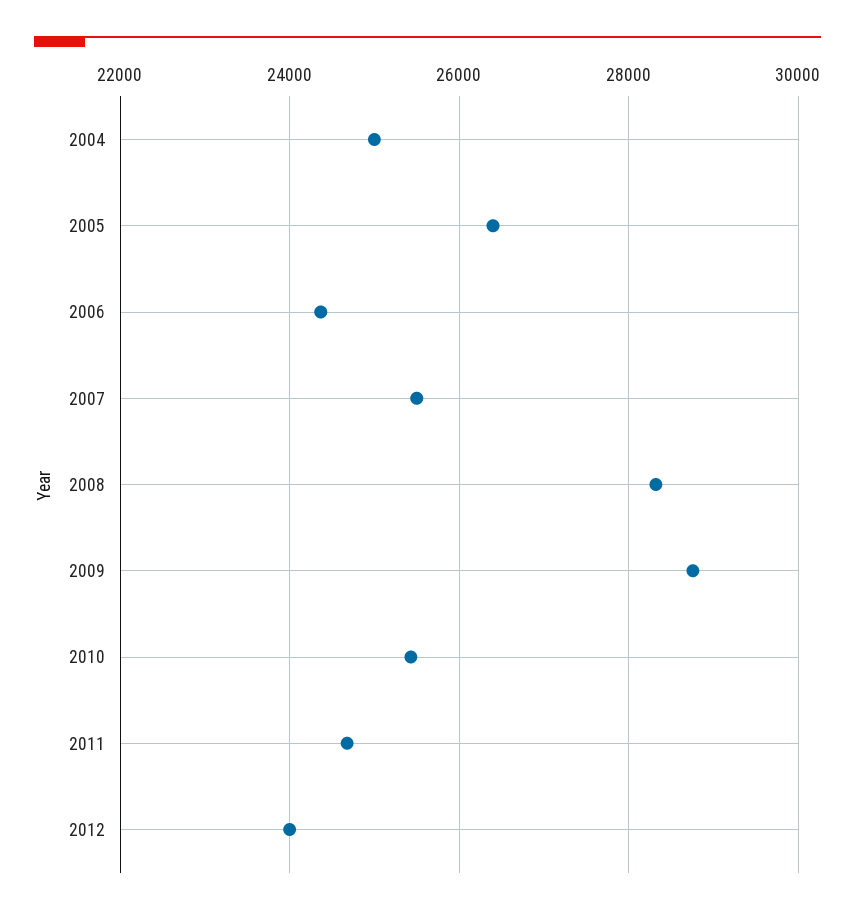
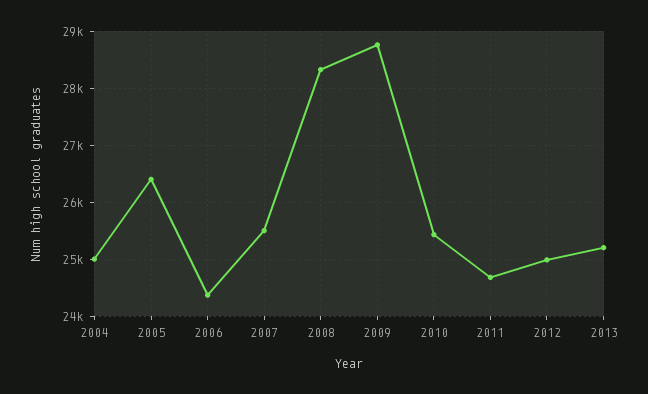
2012: 24000 -> 25000
2013: none -> 25200

